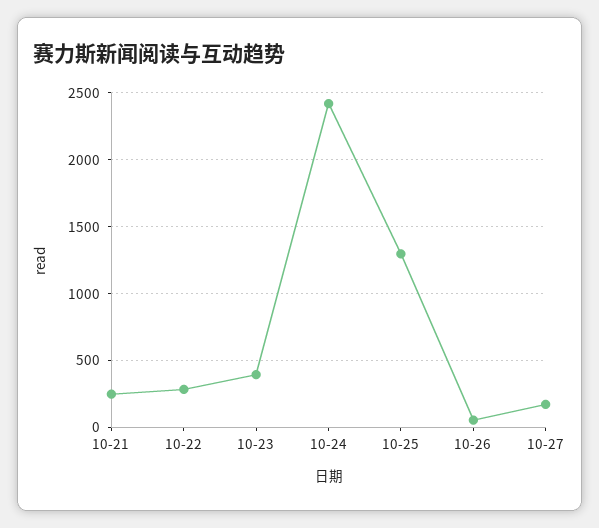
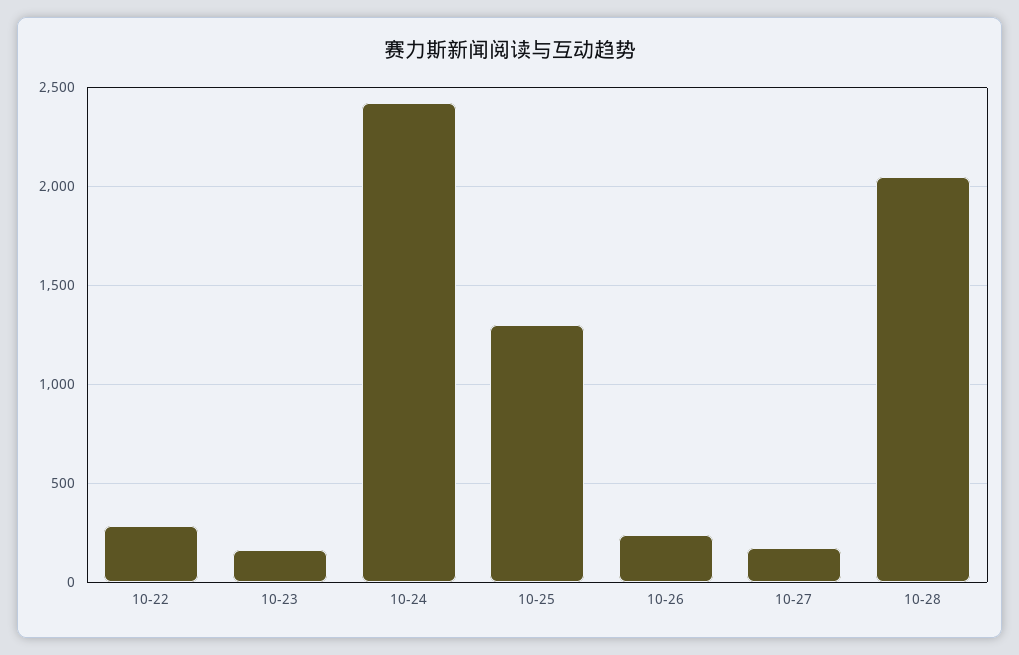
10-21: 250 -> none
10-23: 400 -> 150
10-26: 50 -> 250
10-28: none -> 2050

